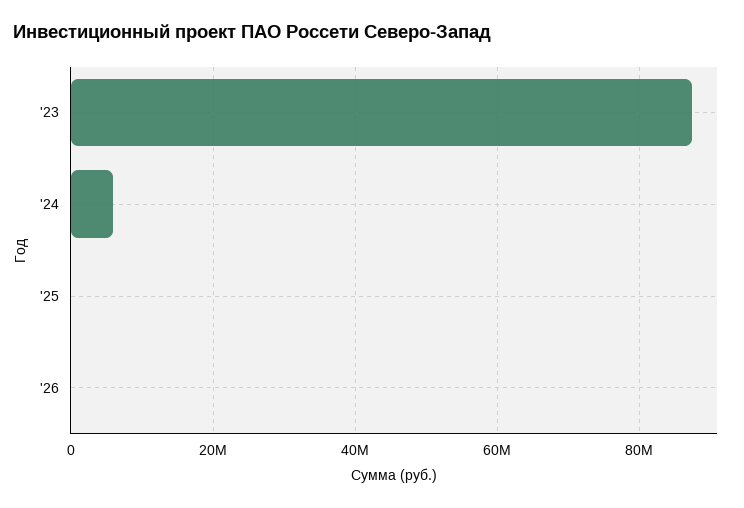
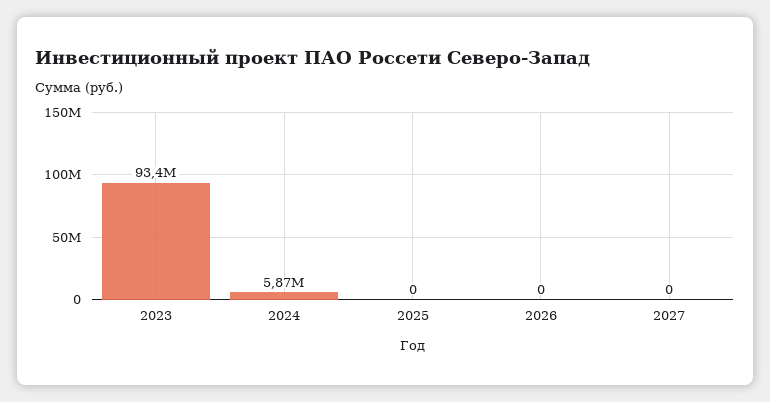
'23: 88000000 -> 93400000
2027: none -> 0

